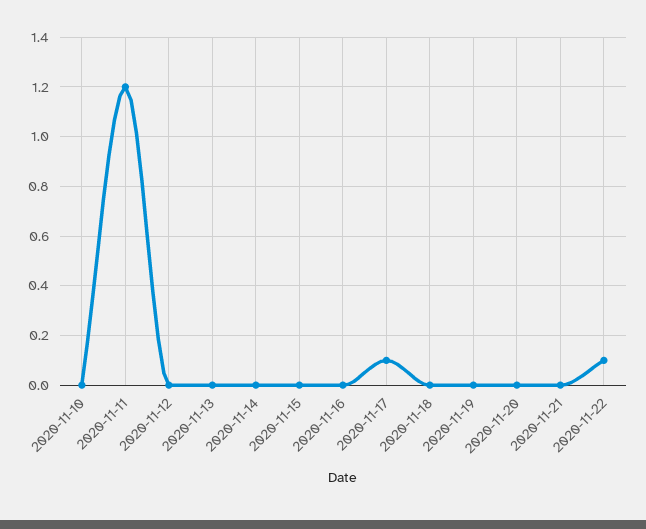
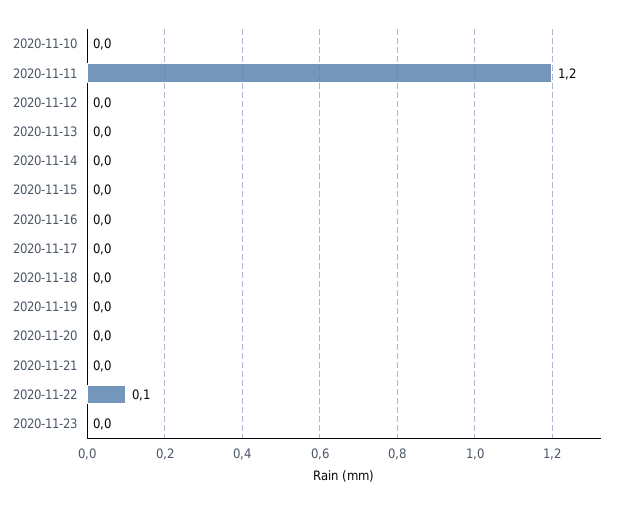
2020-11-17: 0.1 -> 0
2020-11-23: none -> 0

